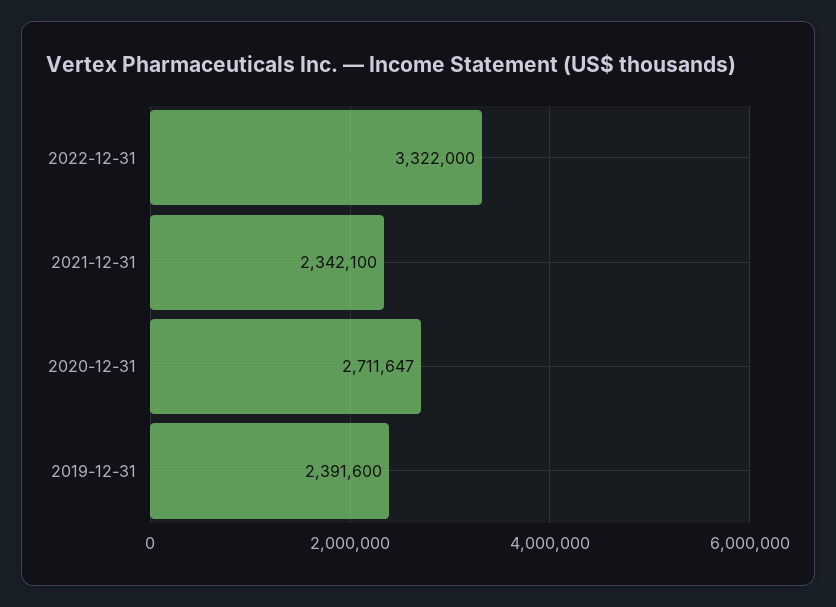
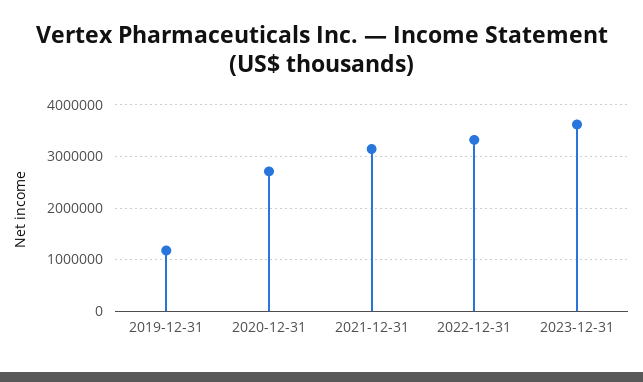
2021-12-31: 2342100 -> 3200000
2019-12-31: 2391600 -> 1200000
2023-12-31: none -> 3600000

